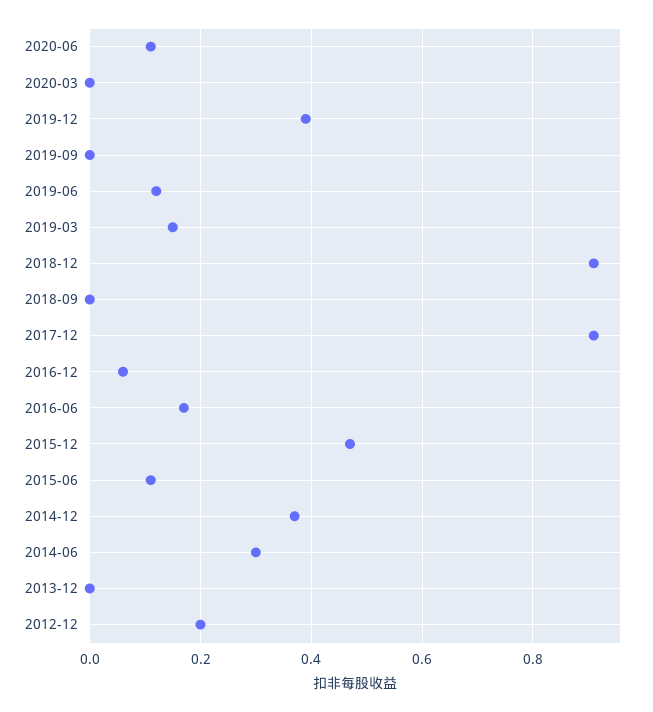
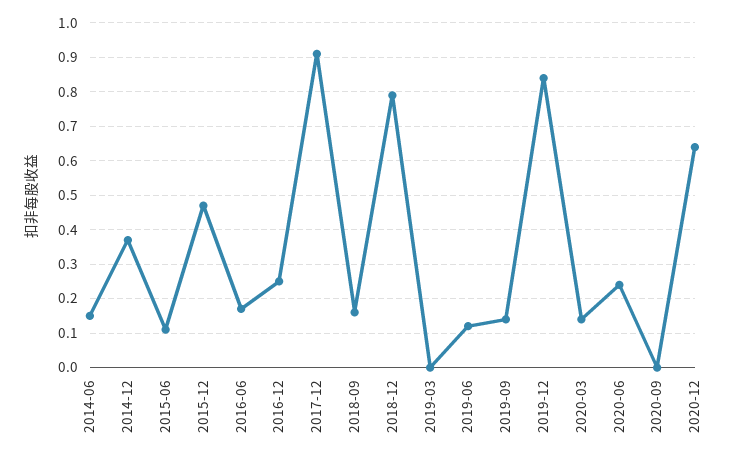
2020-06: 0.1 -> 0.25
2020-03: 0 -> 0.15
2019-12: 0.4 -> 0.85
2019-09: 0 -> 0.15
2019-03: 0.15 -> 0
2018-12: 0.9 -> 0.8
2018-09: 0 -> 0.15
2016-12: 0.05 -> 0.25
2014-06: 0.3 -> 0.15
2013-12: 0 -> none
2012-12: 0.2 -> none
2020-09: none -> 0
2020-12: none -> 0.65

